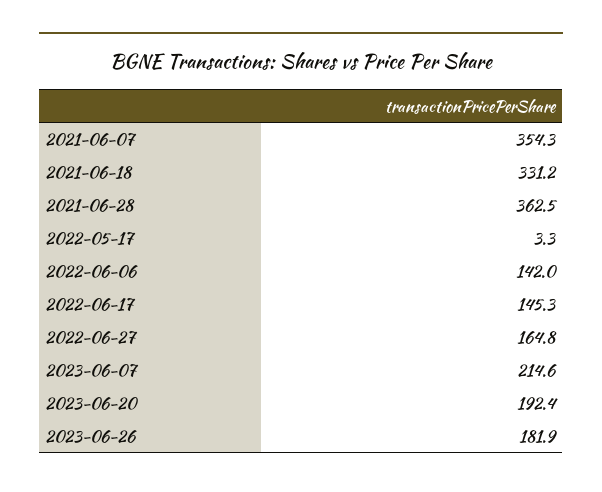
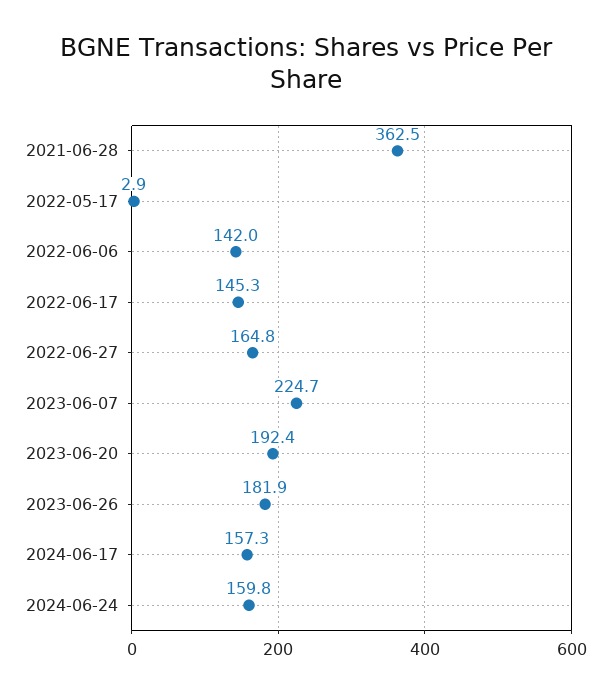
2021-06-07: 354.3 -> none
2021-06-18: 331.2 -> none
2022-05-17: 3.3 -> 2.9
2023-06-07: 214.6 -> 224.7
2024-06-17: none -> 157.3
2024-06-24: none -> 159.8

